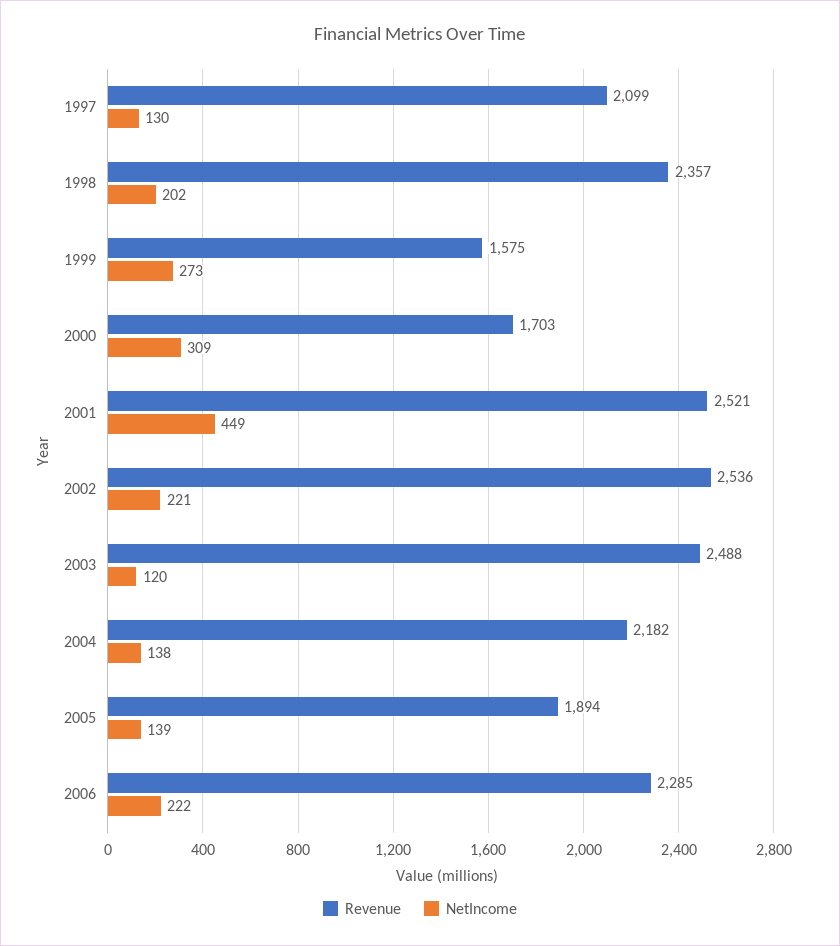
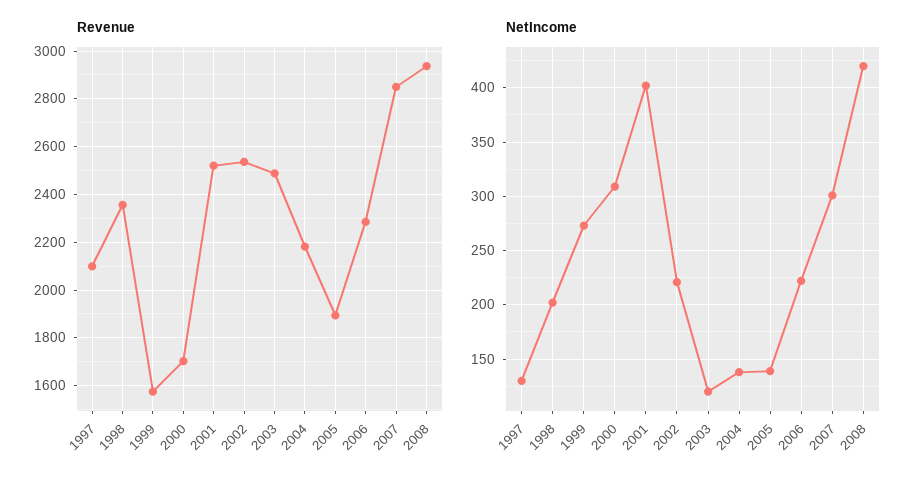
NetIncome, 2001: 449 -> 400
Revenue, 2007: none -> 2850
Revenue, 2008: none -> 2950
NetIncome, 2007: none -> 300
NetIncome, 2008: none -> 420

